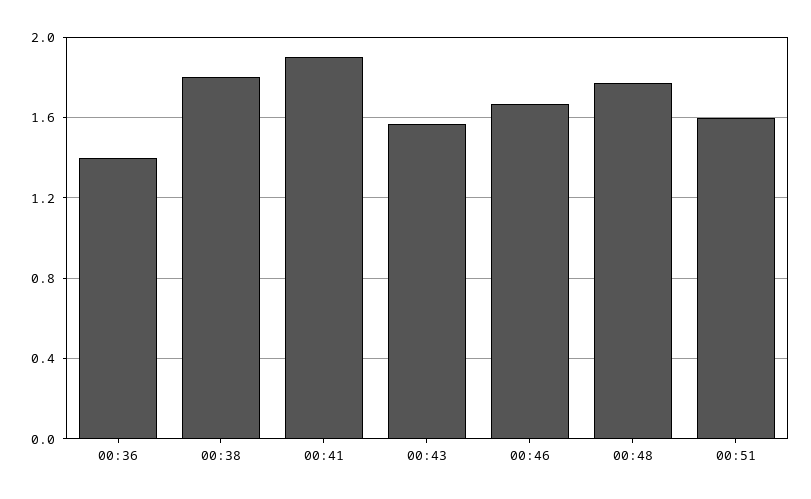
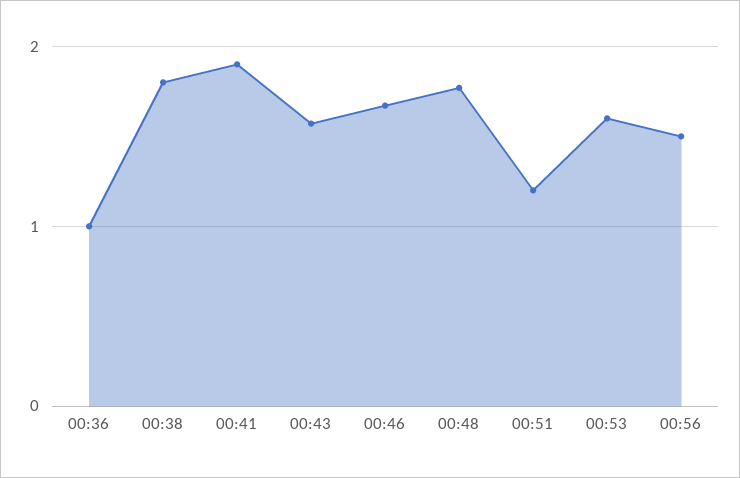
00:36: 1.4 -> 1
00:51: 1.6 -> 1.2
00:53: none -> 1.6
00:56: none -> 1.5

